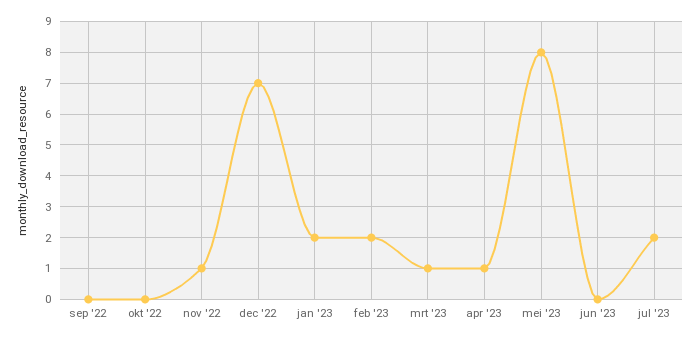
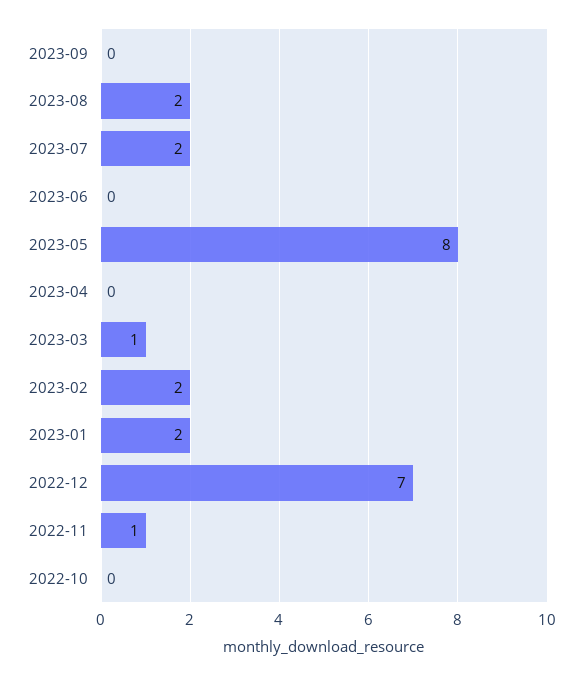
sep '22: 0 -> none
apr '23: 1 -> 0
2023-09: none -> 0
2023-08: none -> 2

